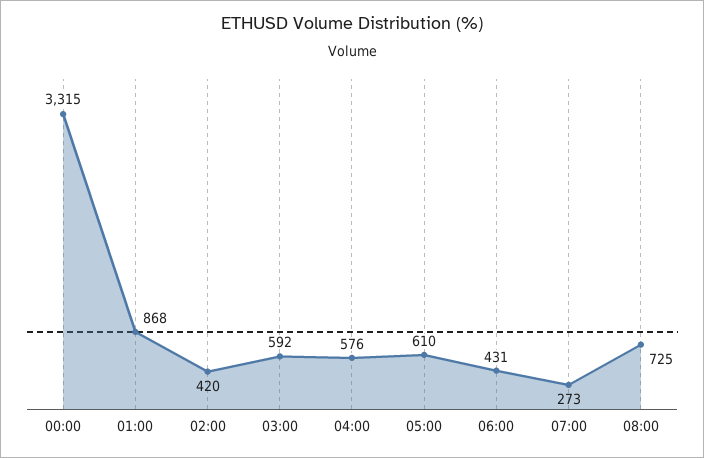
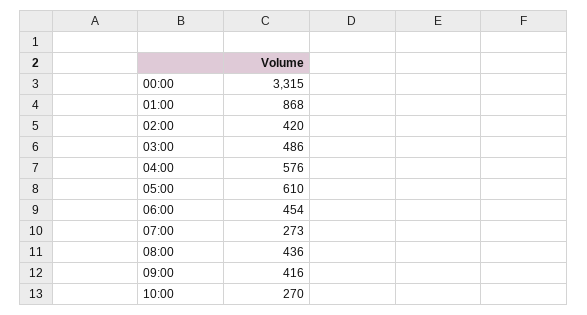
03:00: 592 -> 486
06:00: 431 -> 454
08:00: 725 -> 436
09:00: none -> 416
10:00: none -> 270

